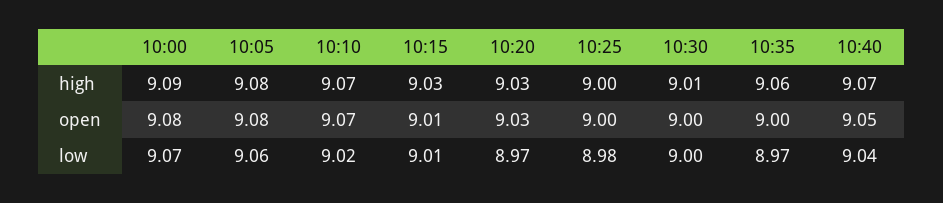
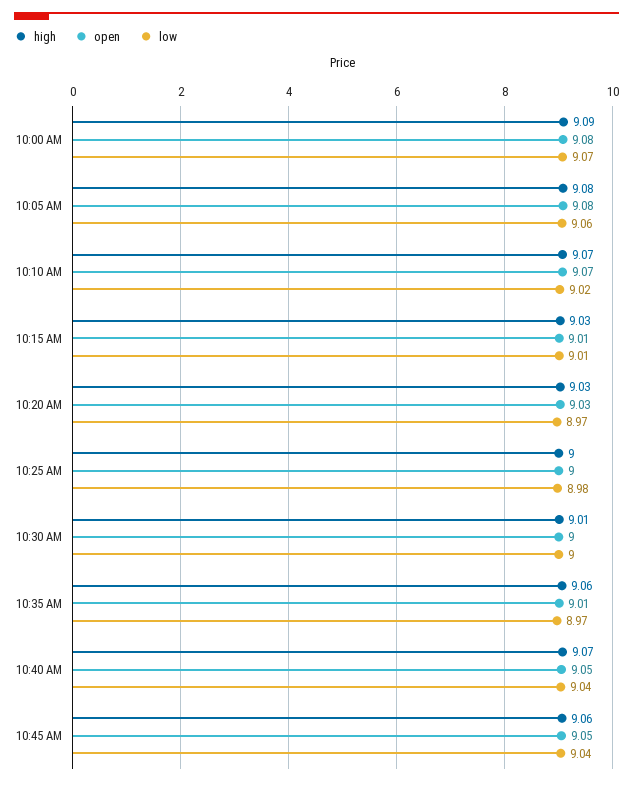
open, 10:35: 9 -> 9.01
high, 10:45 AM: none -> 9.06
open, 10:45 AM: none -> 9.05
low, 10:45 AM: none -> 9.04

